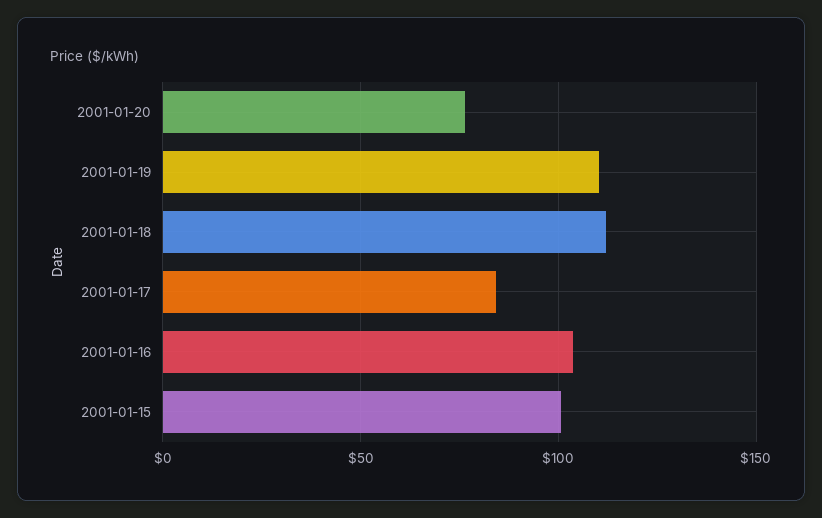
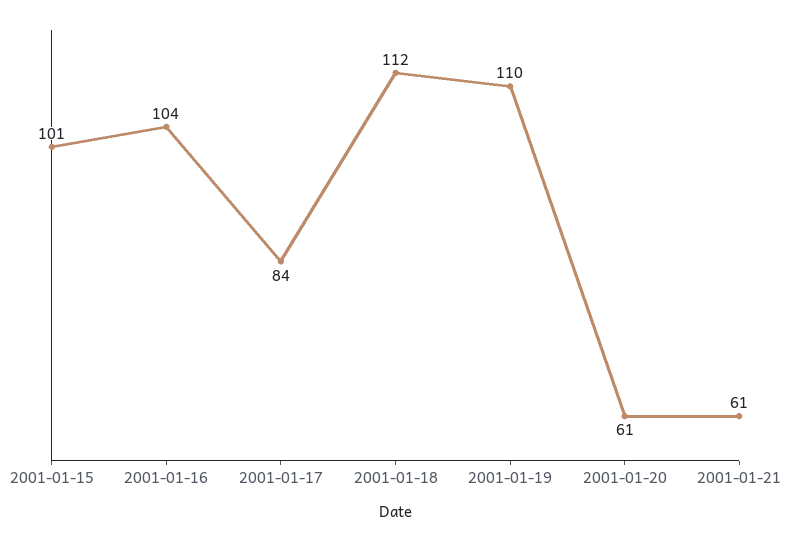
2001-01-20: 75 -> 61
2001-01-21: none -> 61

